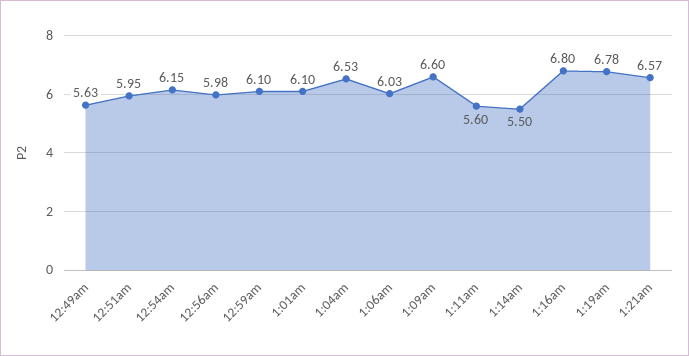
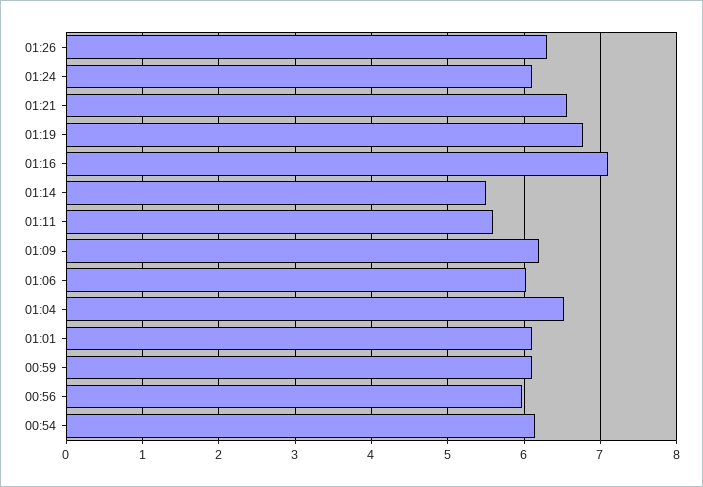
12:49am: 5.63 -> none
12:51am: 5.95 -> none
1:09am: 6.6 -> 6.2
1:16am: 6.8 -> 7.1
01:26: none -> 6.3
01:24: none -> 6.1

